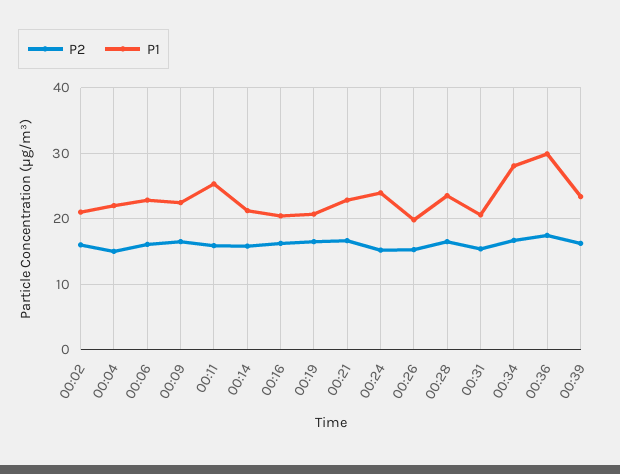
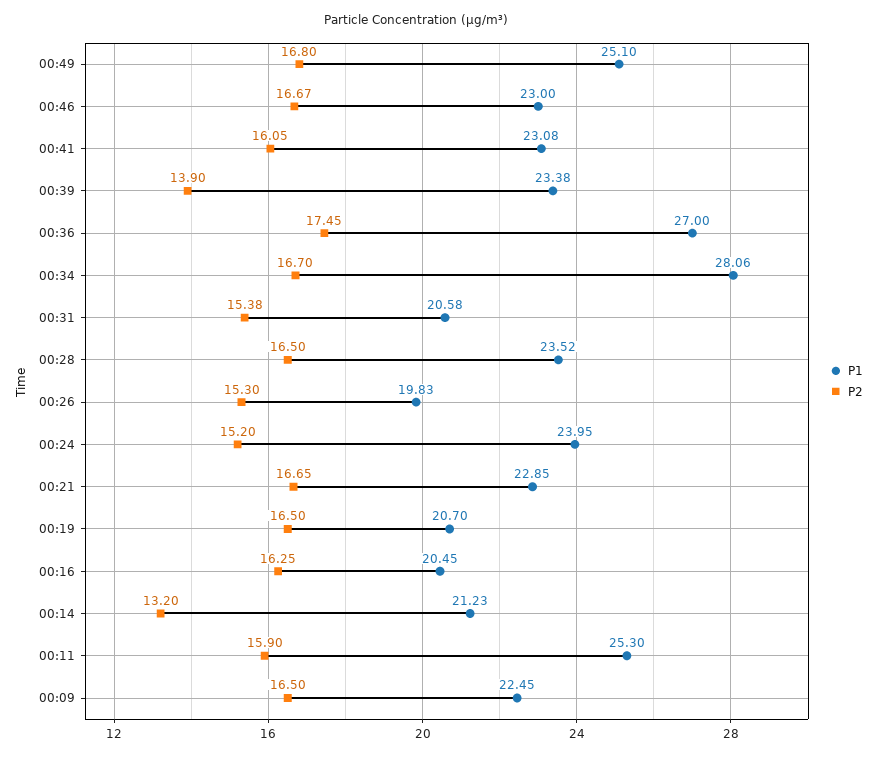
P2, 00:02: 16 -> none
P1, 00:02: 21 -> none
P2, 00:04: 15 -> none
P1, 00:04: 22 -> none
P2, 00:06: 16 -> none
P1, 00:06: 23 -> none
P2, 00:14: 16 -> 13.2
P1, 00:36: 30 -> 27
P2, 00:39: 16 -> 13.9
P1, 00:49: none -> 25.1
P2, 00:49: none -> 16.8
P1, 00:46: none -> 23
P2, 00:46: none -> 16.67
P1, 00:41: none -> 23.08
P2, 00:41: none -> 16.05

